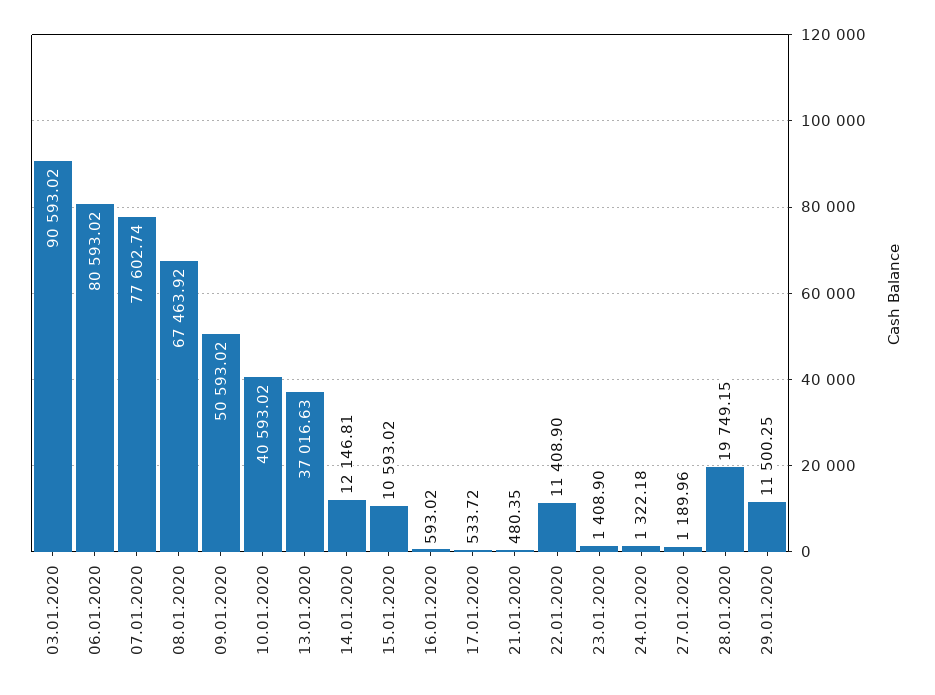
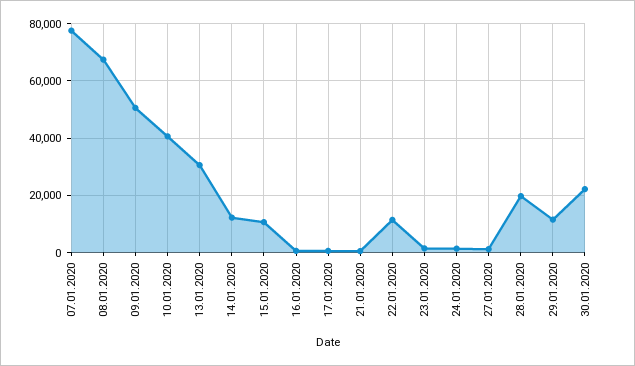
03.01.2020: 90593.02 -> none
06.01.2020: 80593.02 -> none
13.01.2020: 37016.63 -> 30000
30.01.2020: none -> 22500

